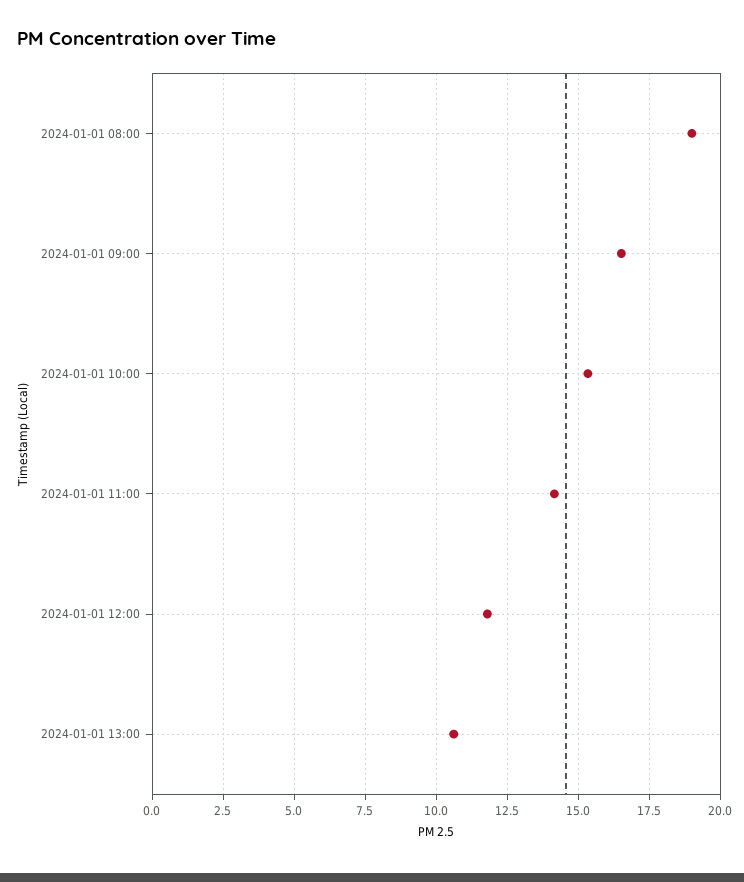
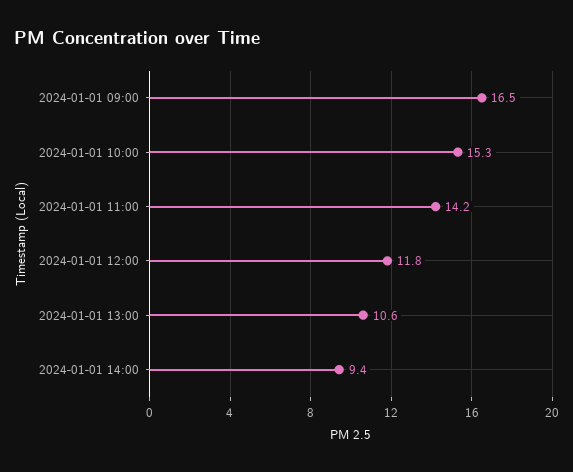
2024-01-01 08:00: 19 -> none
2024-01-01 14:00: none -> 9.4

